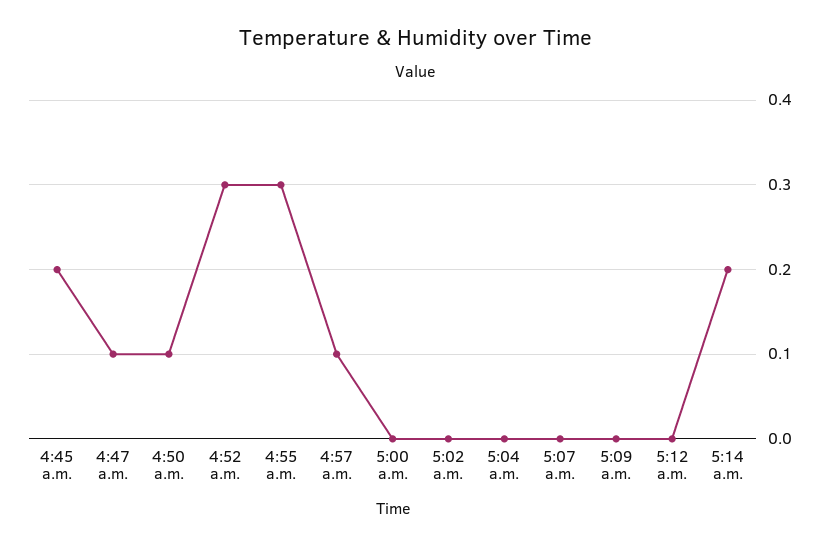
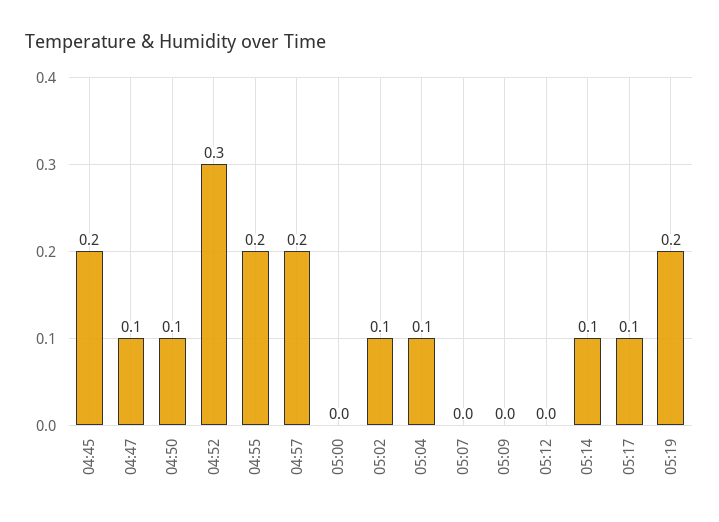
4:55 a.m.: 0.3 -> 0.2
4:57 a.m.: 0.1 -> 0.2
5:02 a.m.: 0 -> 0.1
5:04 a.m.: 0 -> 0.1
5:14 a.m.: 0.2 -> 0.1
05:17: none -> 0.1
05:19: none -> 0.2

